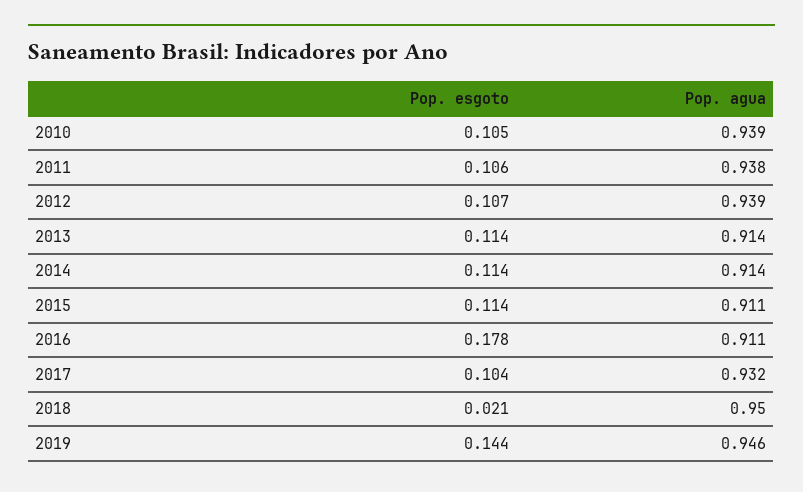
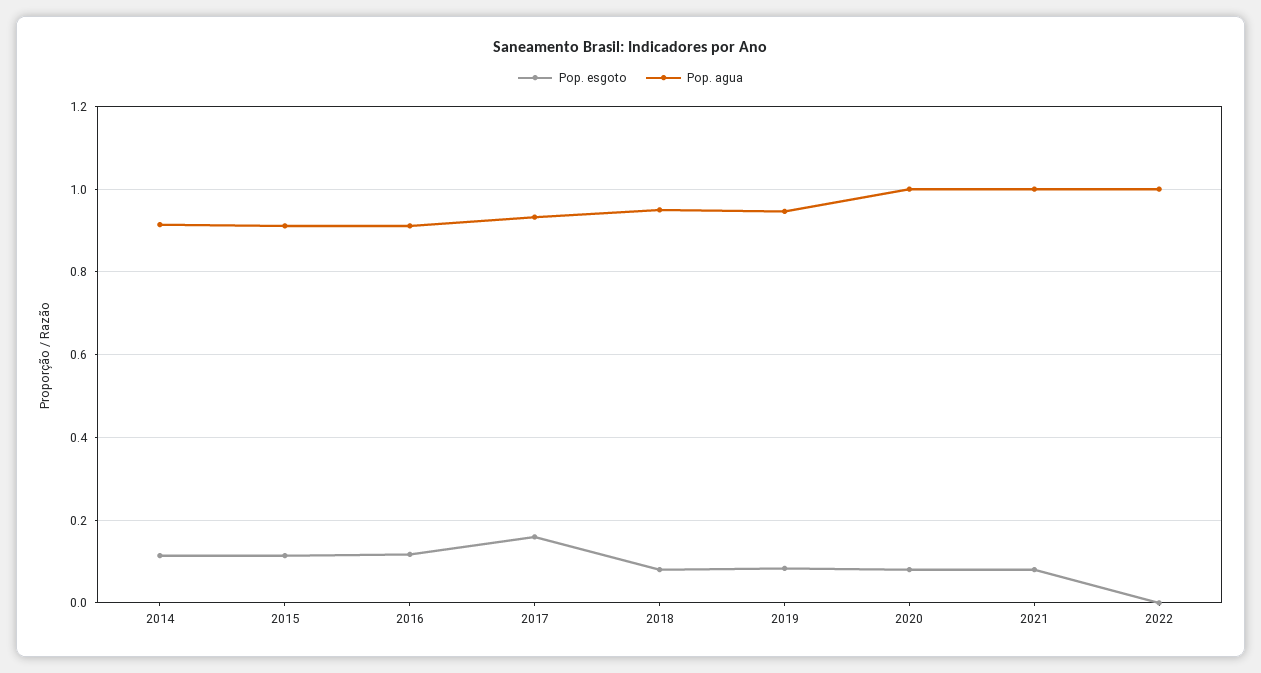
Pop. esgoto, 2010: 0.105 -> none
Pop. agua, 2010: 0.939 -> none
Pop. esgoto, 2011: 0.106 -> none
Pop. agua, 2011: 0.938 -> none
Pop. esgoto, 2012: 0.107 -> none
Pop. agua, 2012: 0.939 -> none
Pop. esgoto, 2013: 0.114 -> none
Pop. agua, 2013: 0.914 -> none
Pop. esgoto, 2016: 0.178 -> 0.12
Pop. esgoto, 2017: 0.104 -> 0.16
Pop. esgoto, 2018: 0.021 -> 0.08
Pop. esgoto, 2019: 0.144 -> 0.08
Pop. esgoto, 2020: none -> 0.08
Pop. agua, 2020: none -> 1
Pop. esgoto, 2021: none -> 0.08
Pop. agua, 2021: none -> 1
Pop. esgoto, 2022: none -> 0
Pop. agua, 2022: none -> 1

